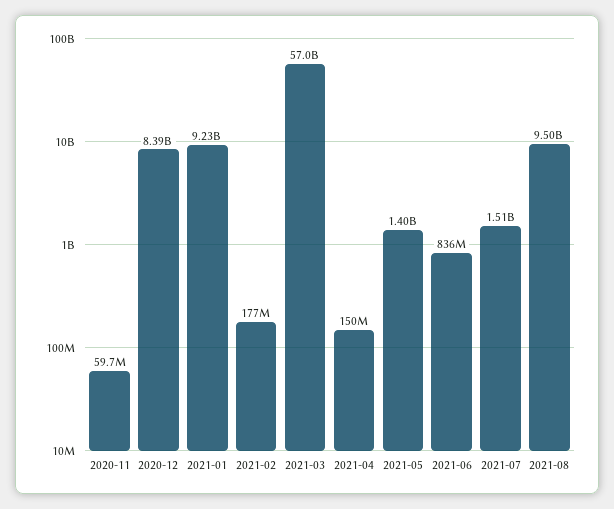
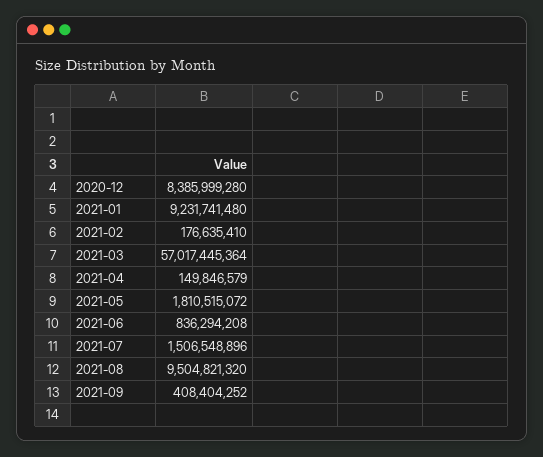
2020-11: 59700000 -> none
2021-05: 1400000000 -> 1810515072
2021-09: none -> 408404252

